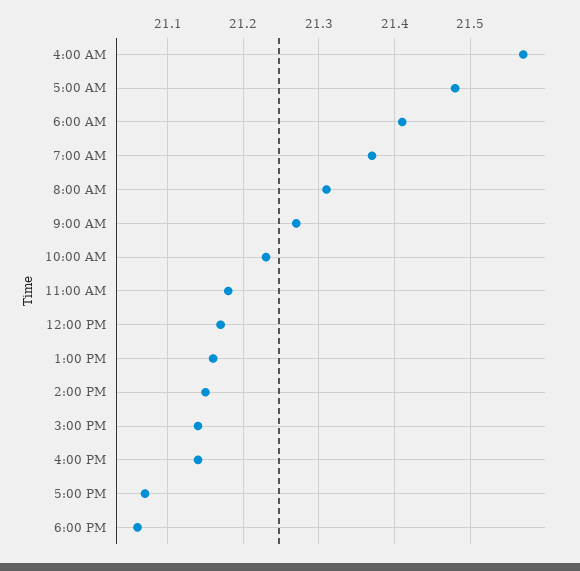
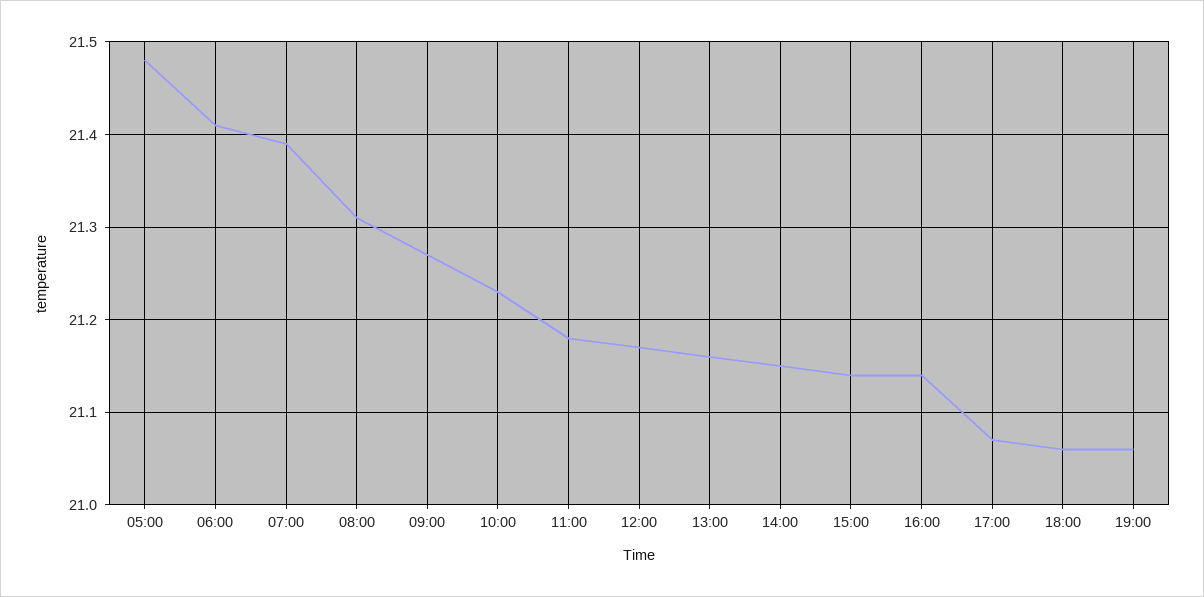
4:00 AM: 21.57 -> none
7:00 AM: 21.37 -> 21.39
19:00: none -> 21.06

